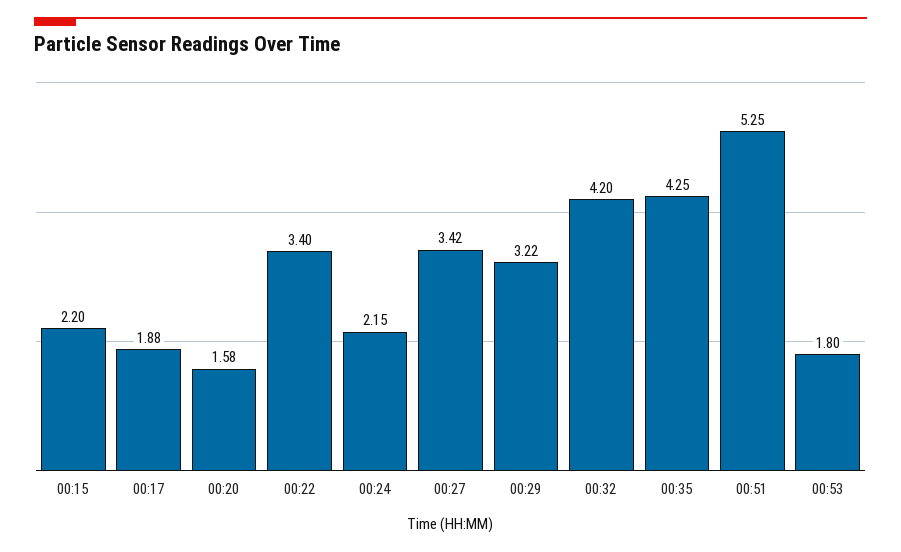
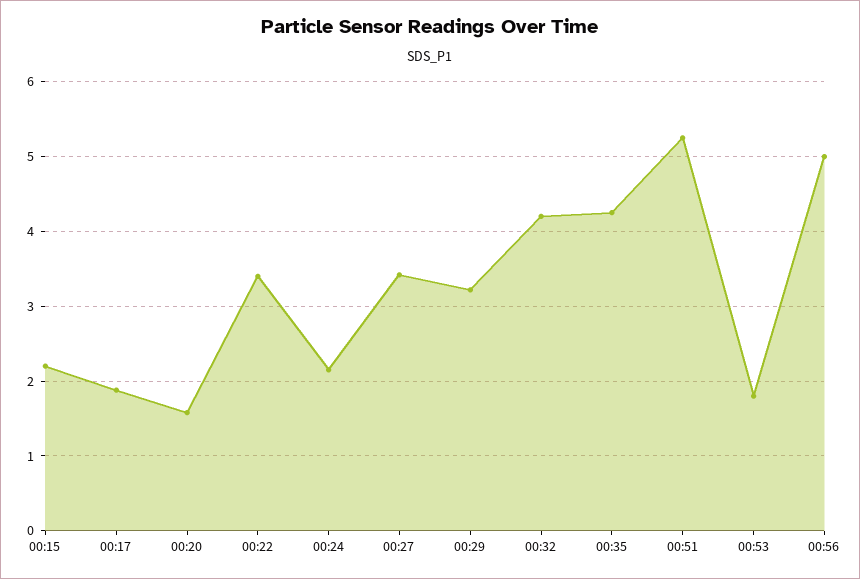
00:56: none -> 5

